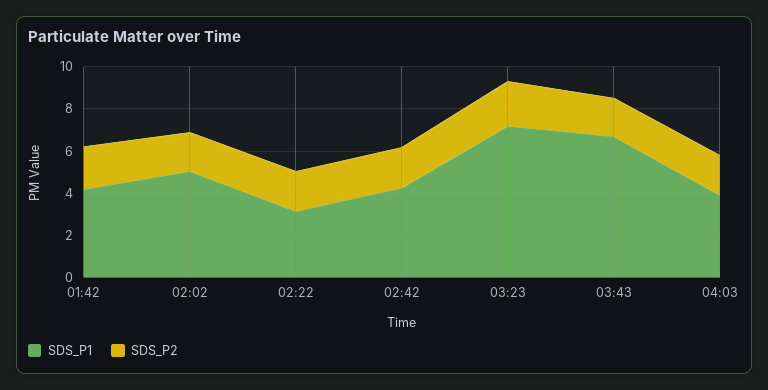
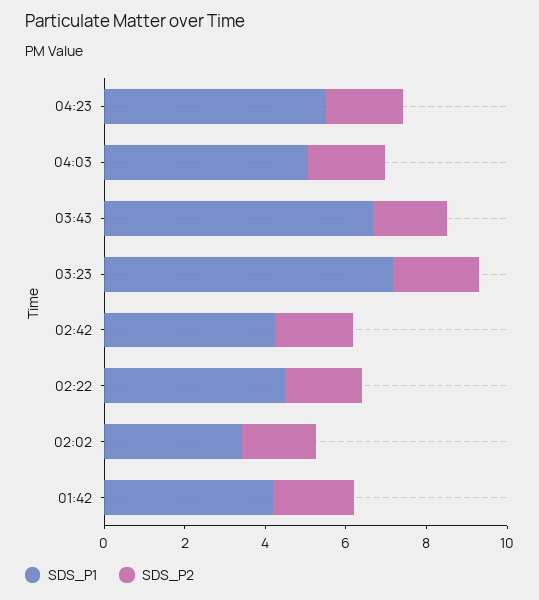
SDS_P1, 02:02: 5 -> 3.5
SDS_P1, 02:22: 3 -> 4.5
SDS_P1, 04:03: 4 -> 5
SDS_P1, 04:23: none -> 5.5
SDS_P2, 04:23: none -> 2

